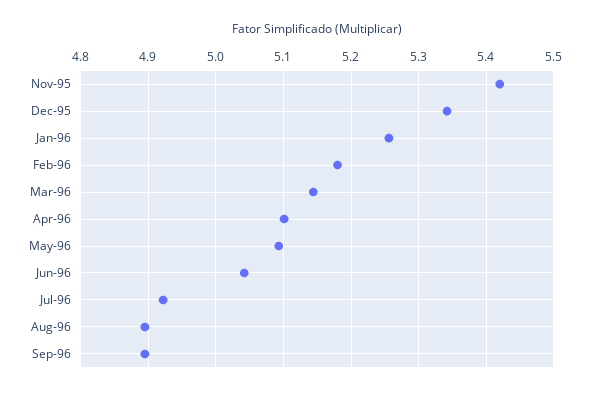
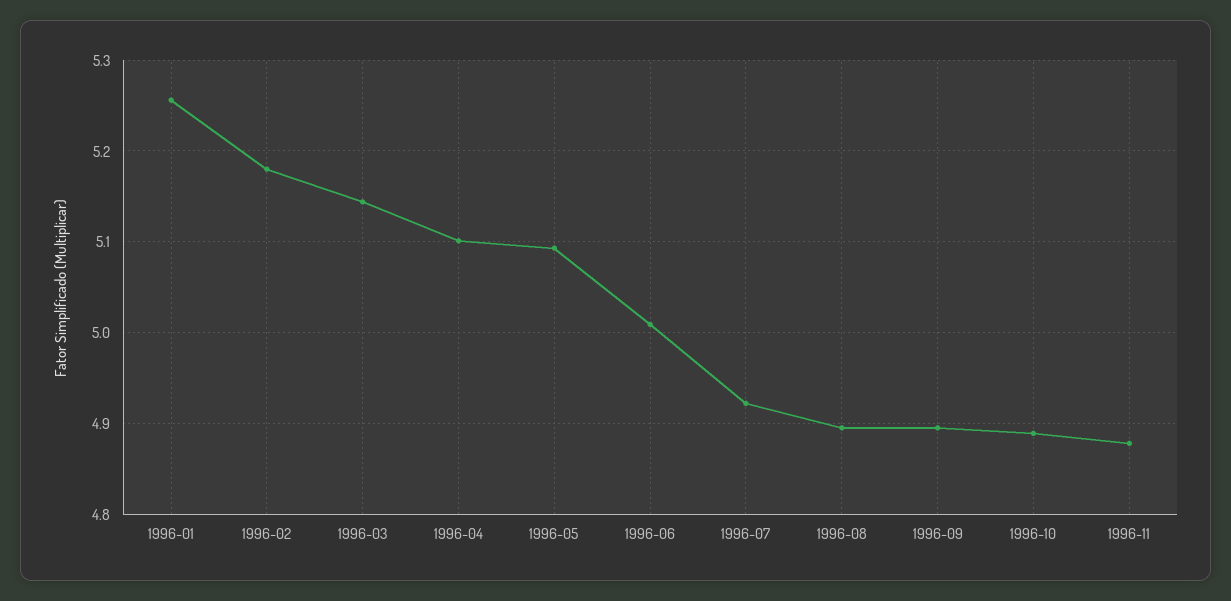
Nov-95: 5.42 -> none
Dec-95: 5.34 -> none
Jun-96: 5.04 -> 5.01
1996-10: none -> 4.89
1996-11: none -> 4.88

